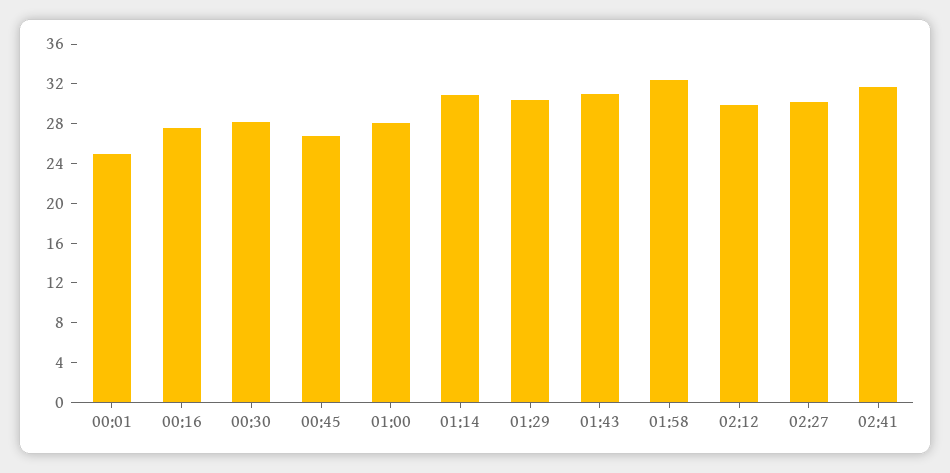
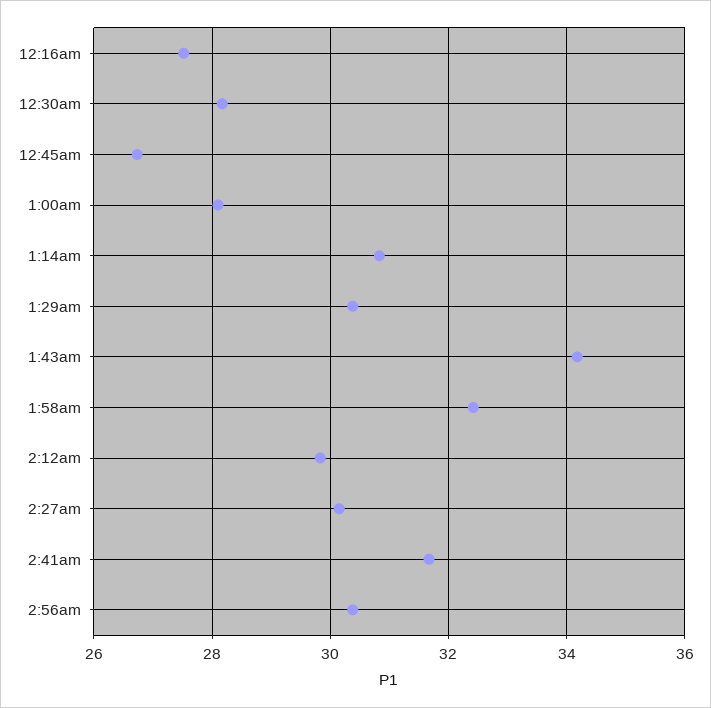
00:01: 25 -> none
01:43: 31 -> 34.2
2:56am: none -> 30.4

